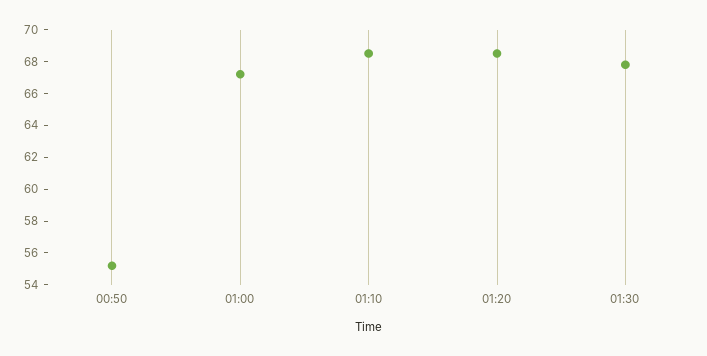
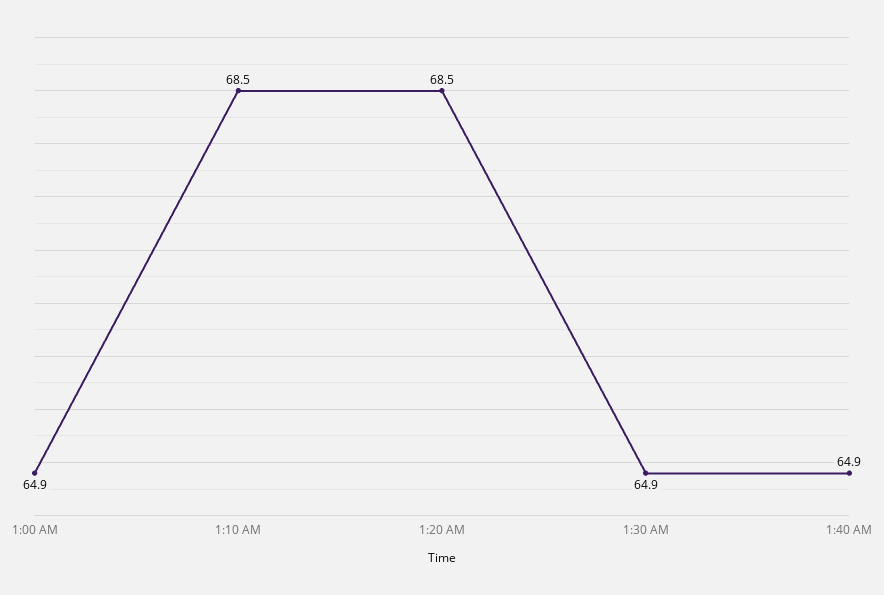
00:50: 55 -> none
01:00: 67 -> 64.9
01:30: 68 -> 64.9
1:40 AM: none -> 64.9

